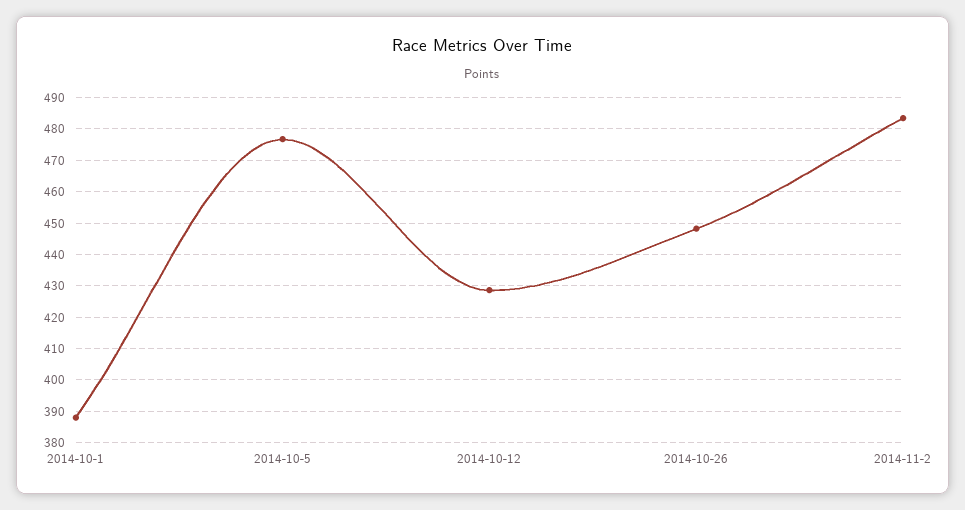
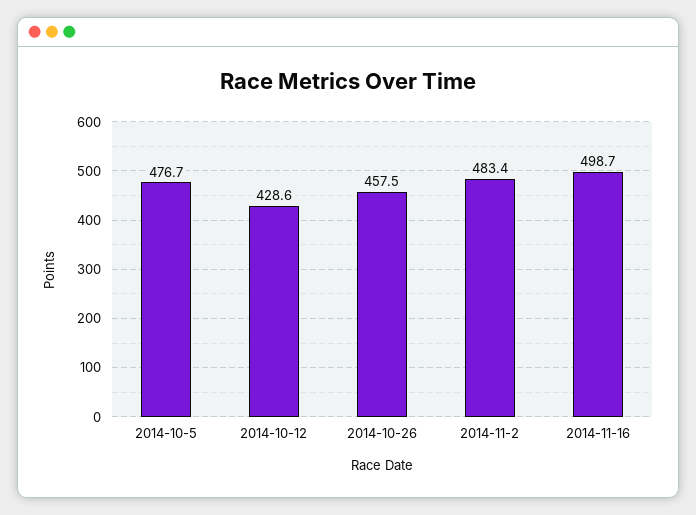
2014-10-1: 388 -> none
2014-10-26: 448 -> 457.5
2014-11-16: none -> 498.7

